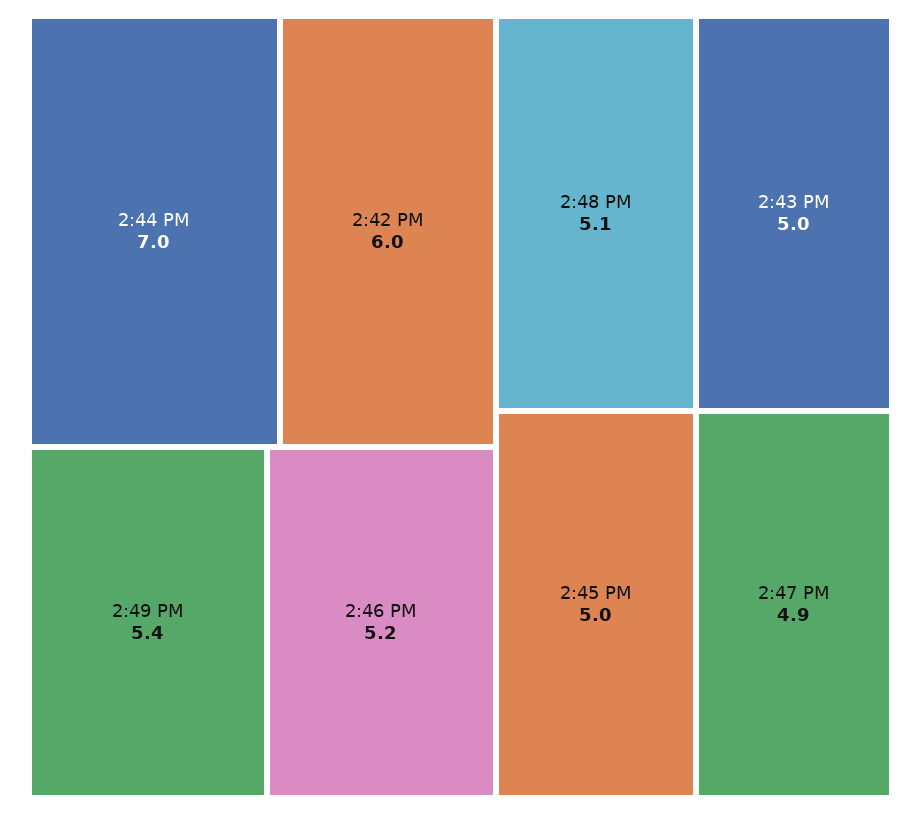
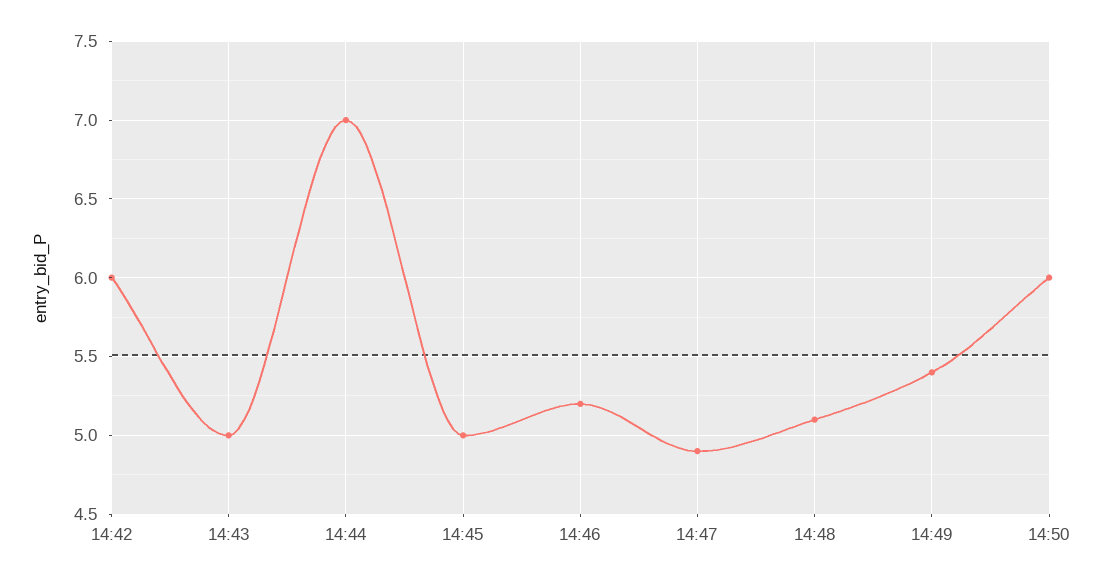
14:50: none -> 6

